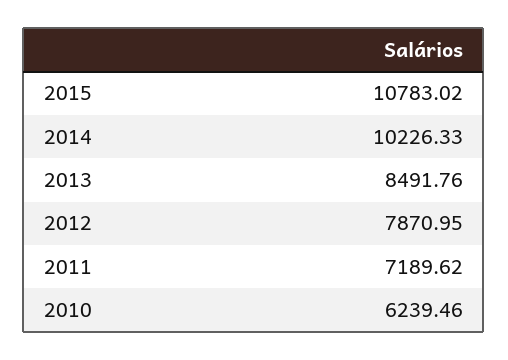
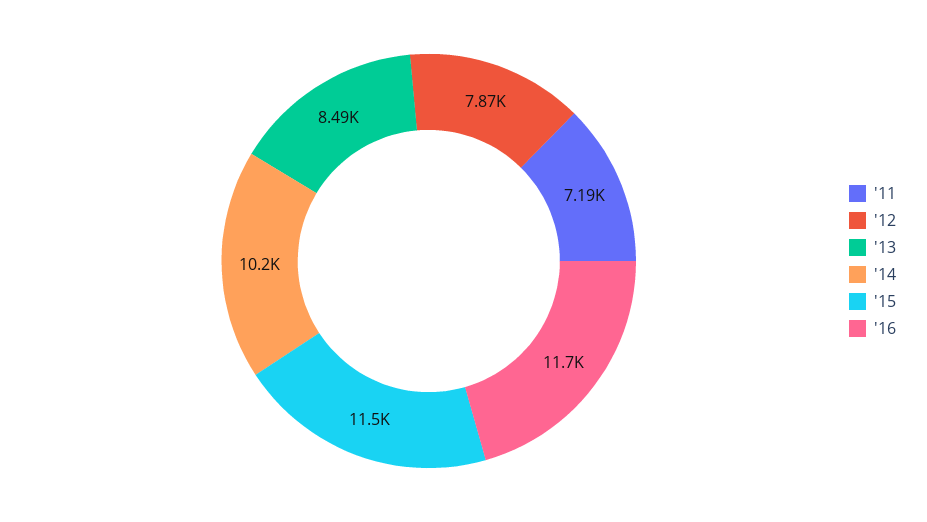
2015: 10783.02 -> 11500
2010: 6239.46 -> none
'16: none -> 11700

